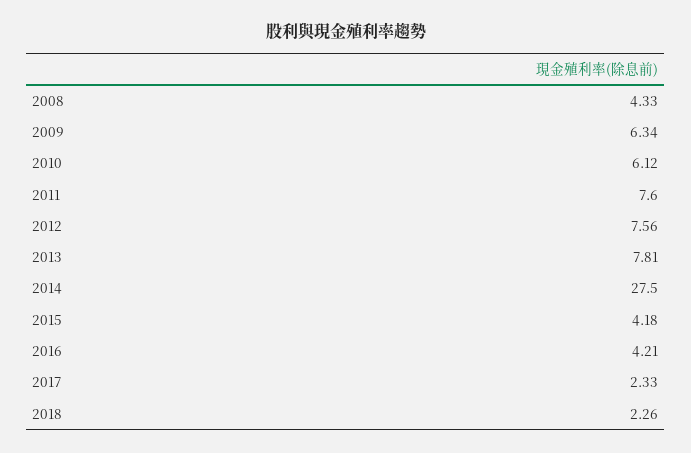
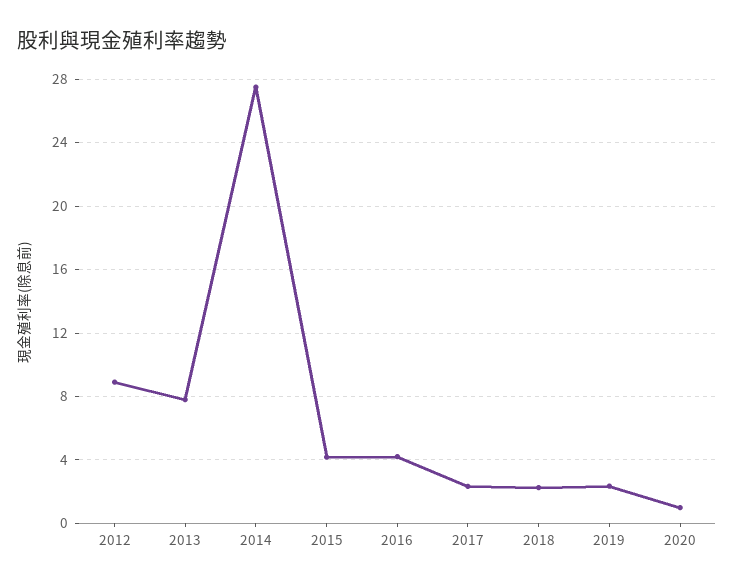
2008: 4.33 -> none
2009: 6.34 -> none
2010: 6.12 -> none
2011: 7.6 -> none
2012: 7.56 -> 9
2019: none -> 2.5
2020: none -> 1

